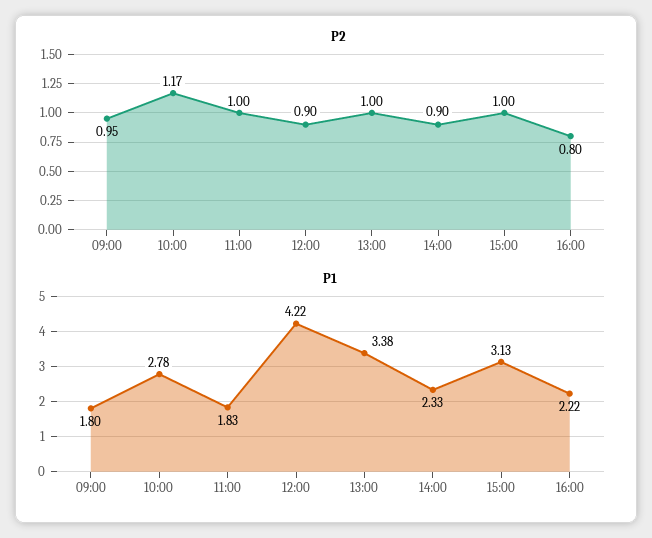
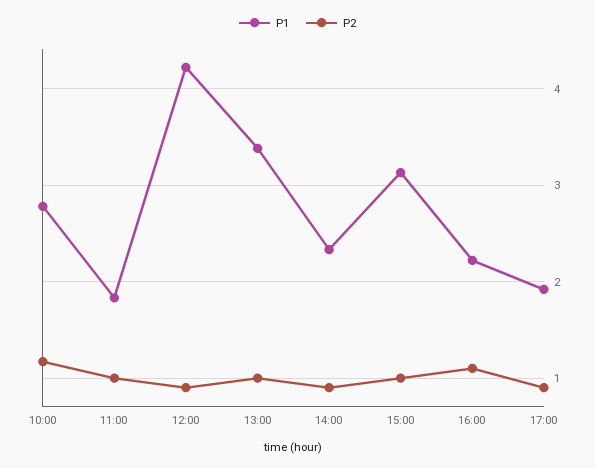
P2, 09:00: 0.95 -> none
P2, 16:00: 0.8 -> 1.1
P1, 09:00: 1.8 -> none
P1, 17:00: none -> 1.9
P2, 17:00: none -> 0.9

